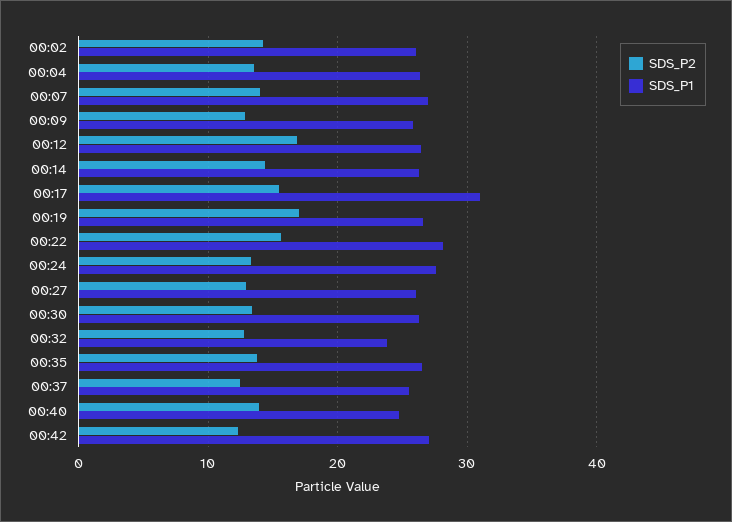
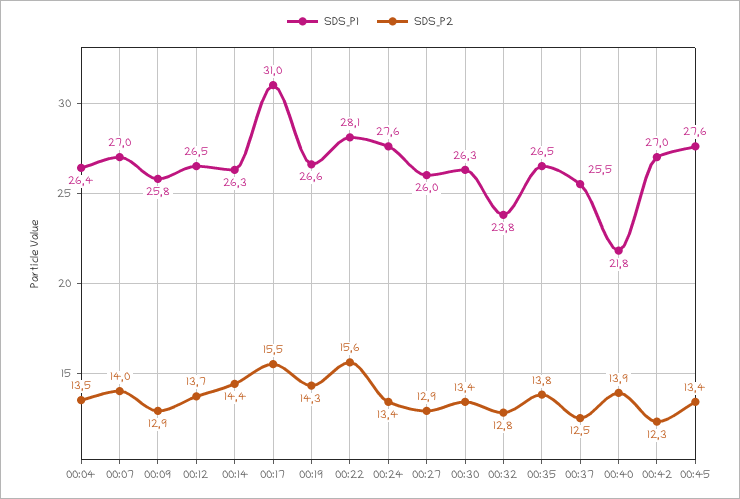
SDS_P2, 00:02: 14 -> none
SDS_P1, 00:02: 26 -> none
SDS_P2, 00:12: 17 -> 13.7
SDS_P2, 00:19: 17 -> 14.3
SDS_P1, 00:40: 25 -> 21.8
SDS_P1, 00:45: none -> 27.6
SDS_P2, 00:45: none -> 13.4

